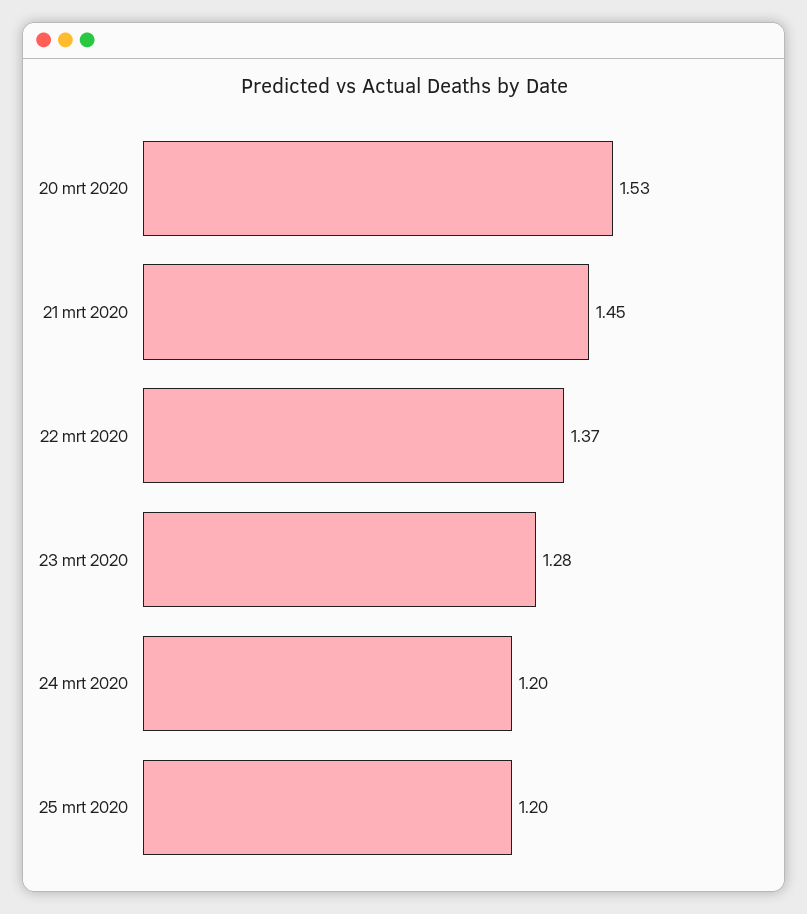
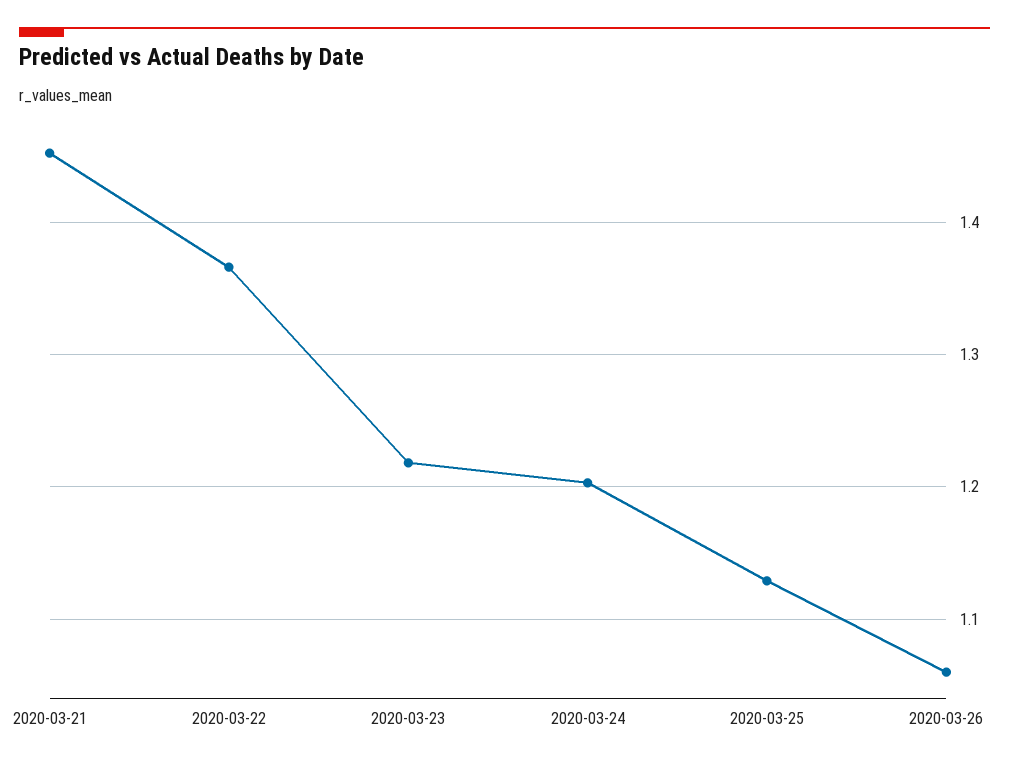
20 mrt 2020: 1.53 -> none
23 mrt 2020: 1.28 -> 1.22
25 mrt 2020: 1.2 -> 1.13
2020-03-26: none -> 1.06

